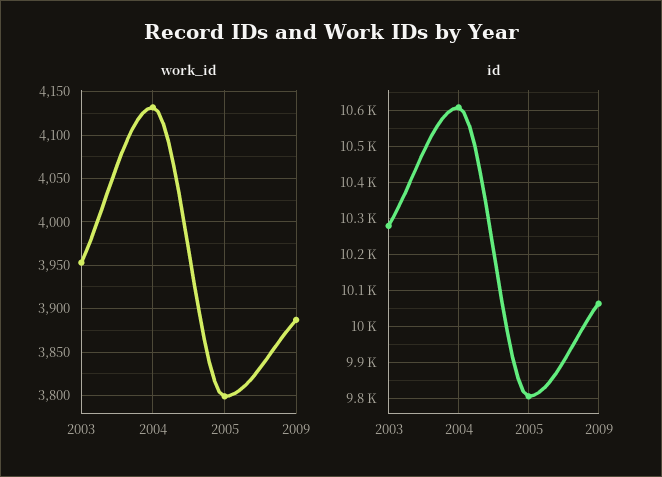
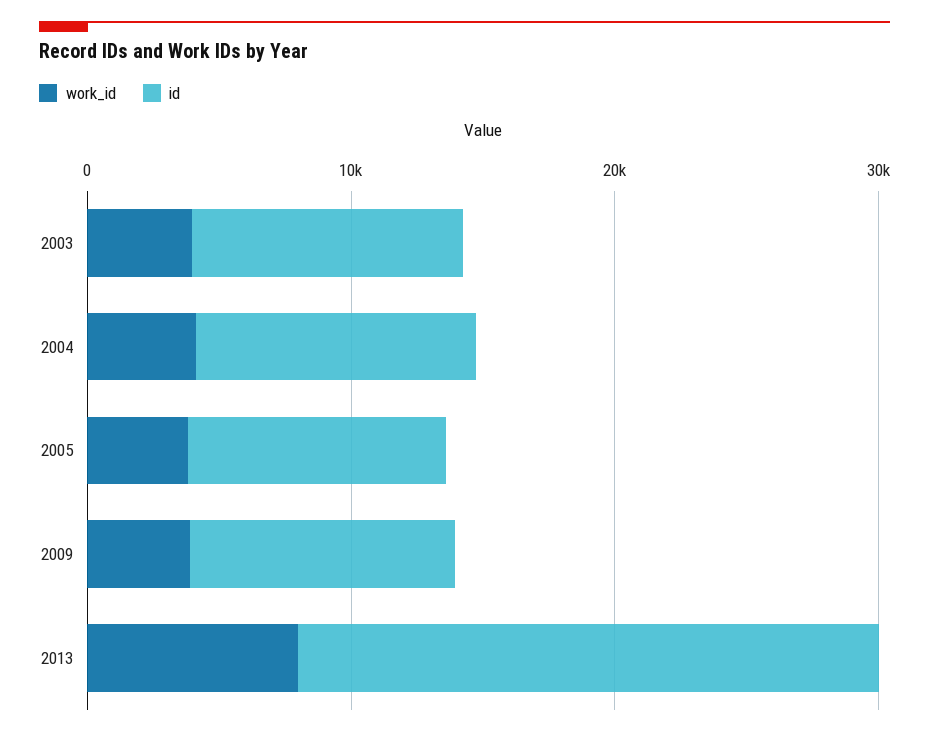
work_id, 2013: none -> 8000
id, 2013: none -> 22000

